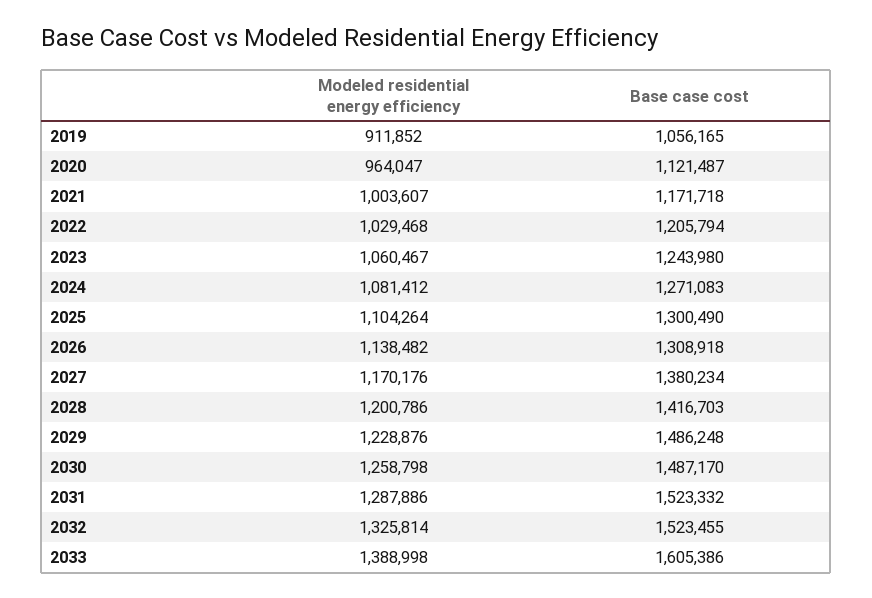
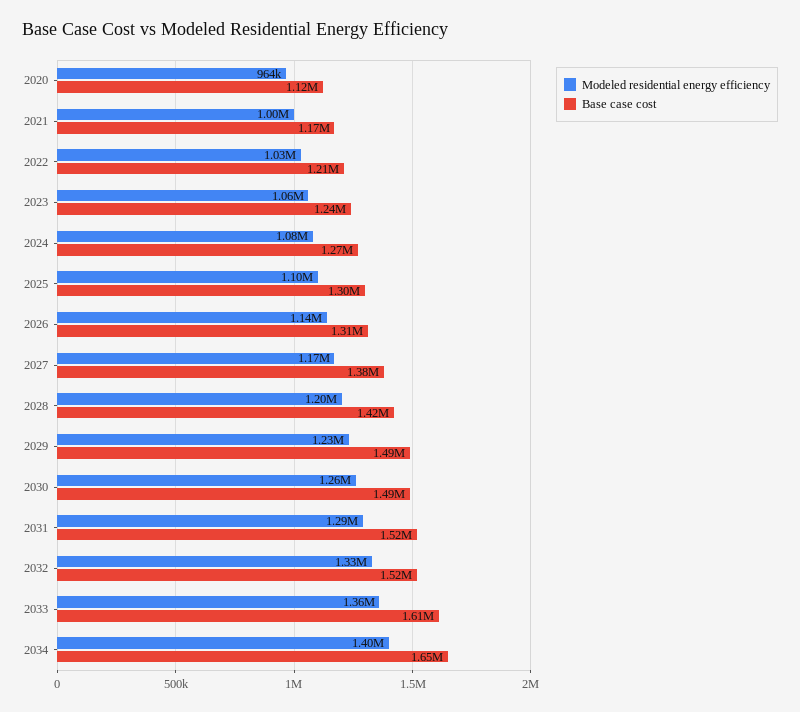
Modeled residential energy efficiency, 2019: 911852 -> none
Base case cost, 2019: 1056165 -> none
Modeled residential energy efficiency, 2033: 1388998 -> 1360000
Modeled residential energy efficiency, 2034: none -> 1400000
Base case cost, 2034: none -> 1650000

